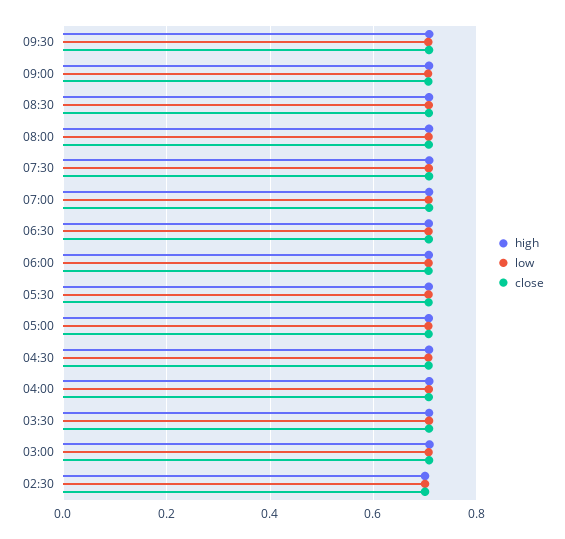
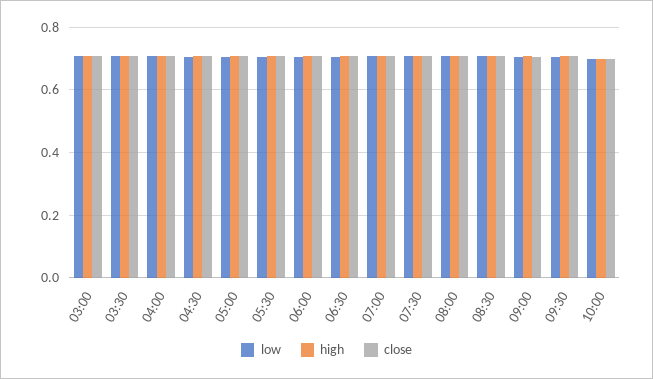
high, 02:30: 0.7 -> none
low, 02:30: 0.7 -> none
close, 02:30: 0.7 -> none
low, 10:00: none -> 0.7
high, 10:00: none -> 0.7
close, 10:00: none -> 0.7

